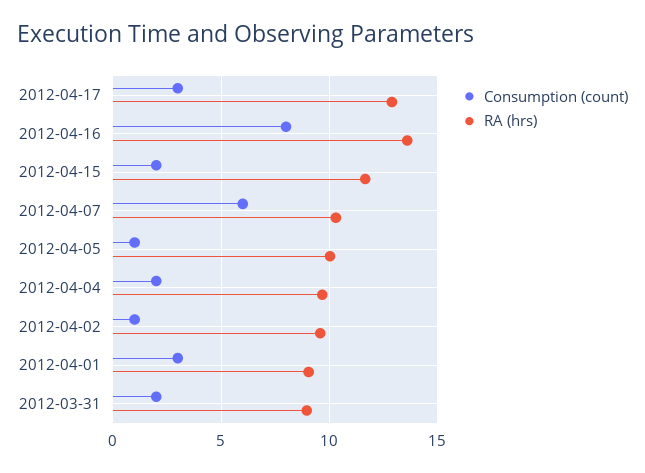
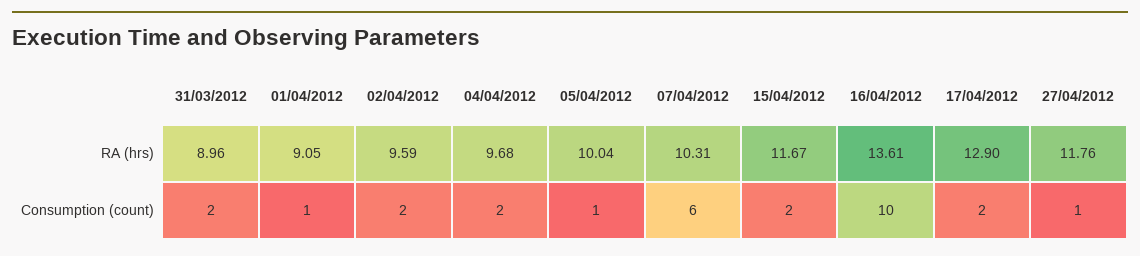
Consumption (count), 2012-04-17: 3 -> 2
Consumption (count), 2012-04-16: 8 -> 10
Consumption (count), 2012-04-02: 1 -> 2
Consumption (count), 2012-04-01: 3 -> 1
RA (hrs), 27/04/2012: none -> 11.76
Consumption (count), 27/04/2012: none -> 1

